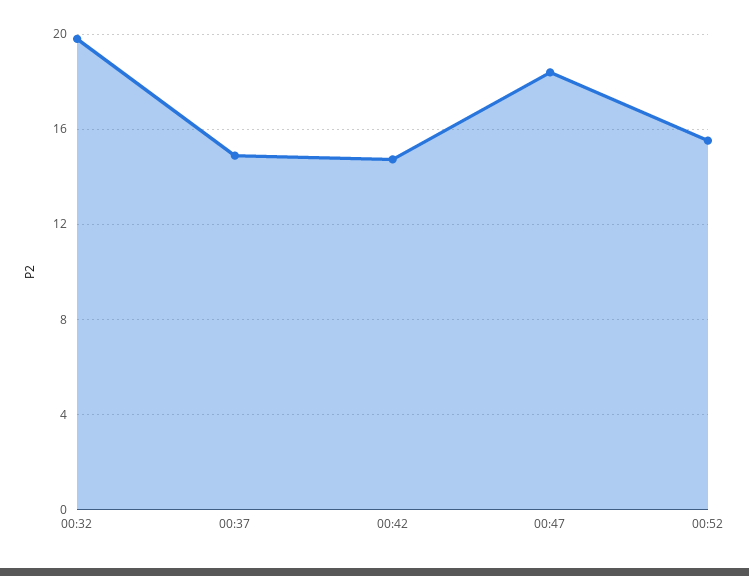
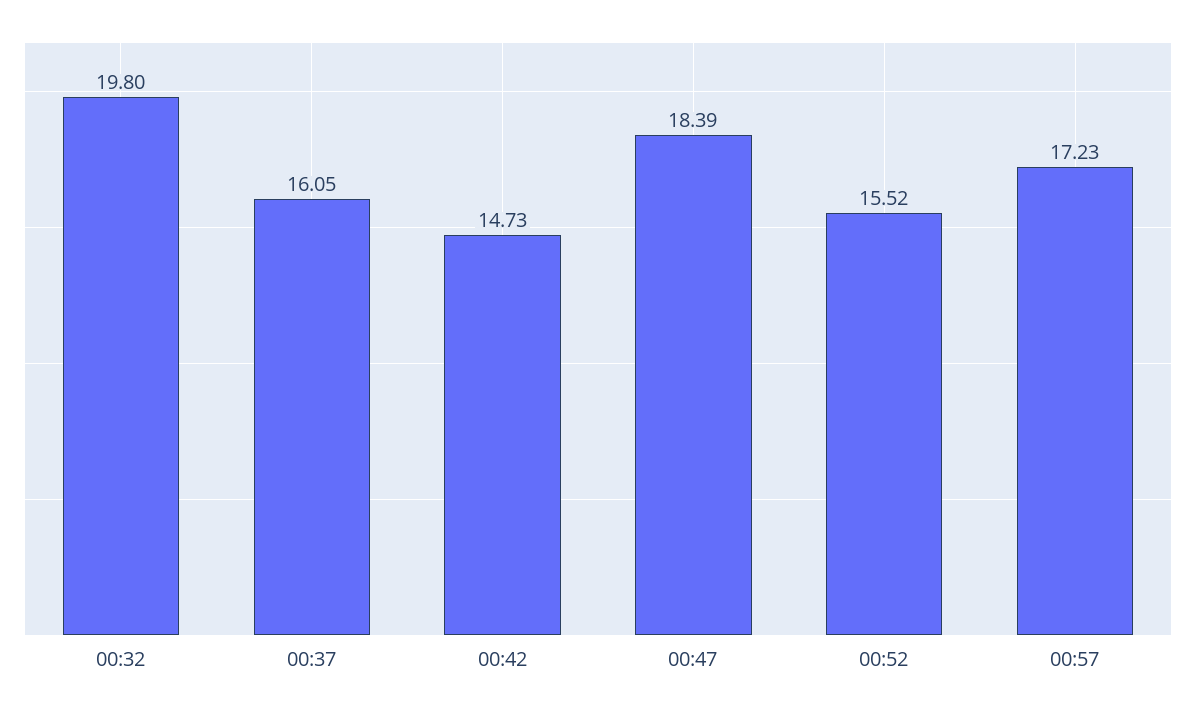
00:37: 15 -> 16.05
00:57: none -> 17.23

